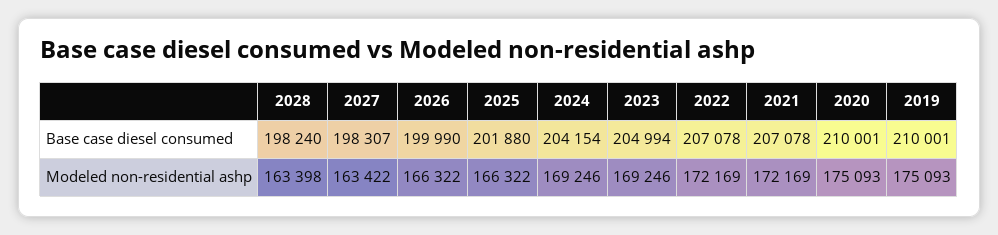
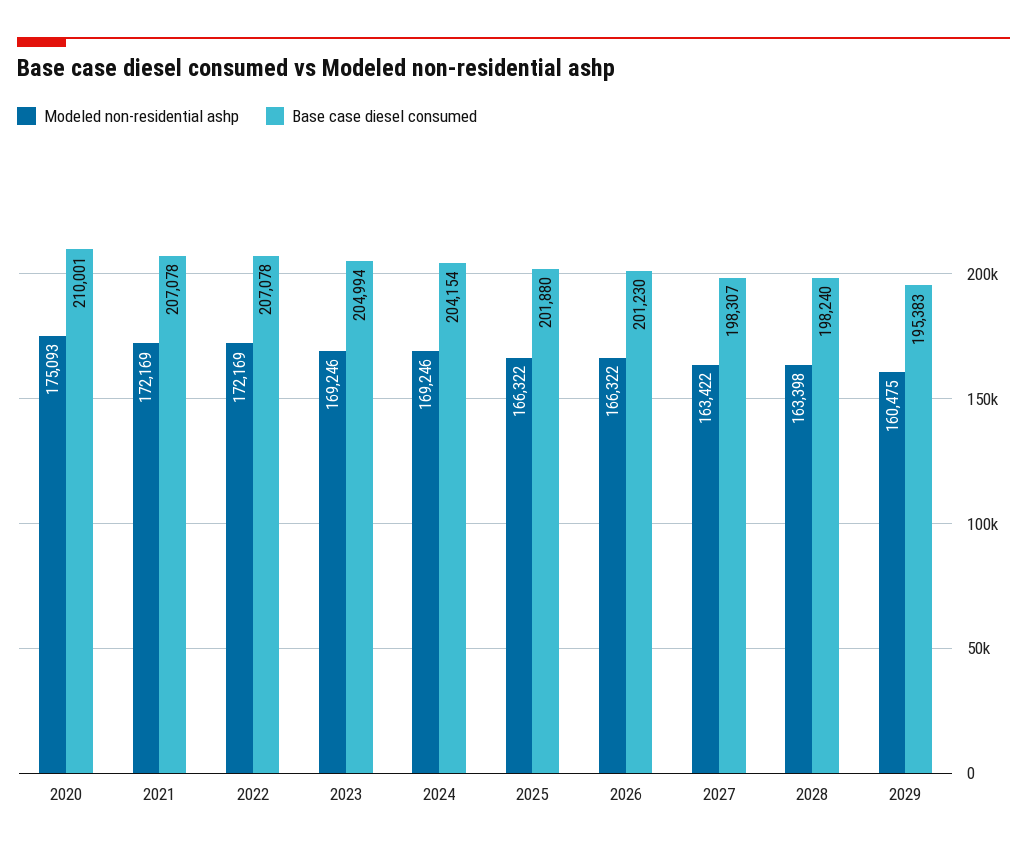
Base case diesel consumed, 2026: 199990 -> 201230
Base case diesel consumed, 2019: 210001 -> none
Modeled non-residential ashp, 2019: 175093 -> none
Modeled non-residential ashp, 2029: none -> 160475
Base case diesel consumed, 2029: none -> 195383

